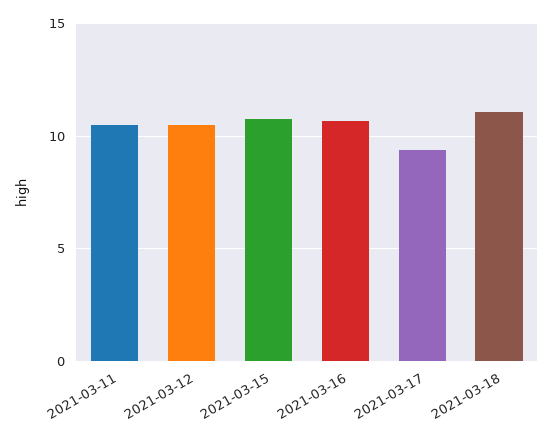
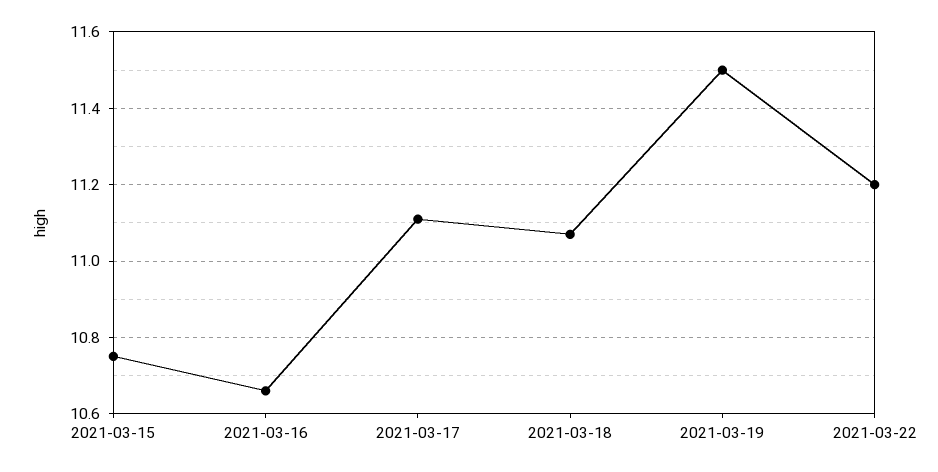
2021-03-11: 10.5 -> none
2021-03-12: 10.5 -> none
2021-03-17: 9.5 -> 11.1
2021-03-19: none -> 11.5
2021-03-22: none -> 11.2

